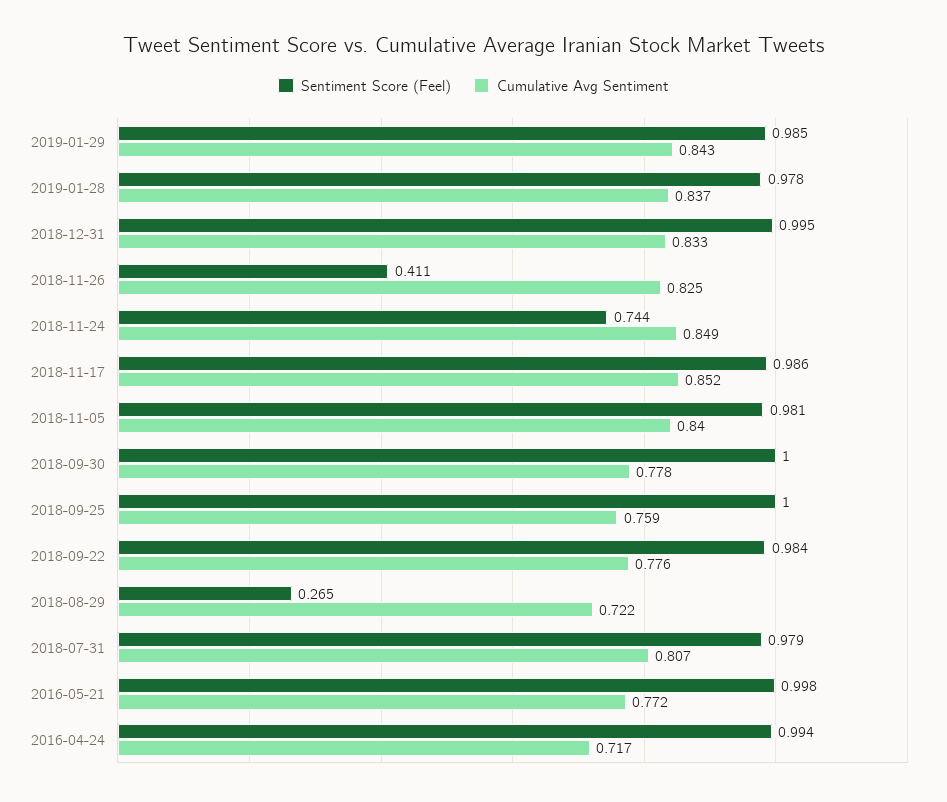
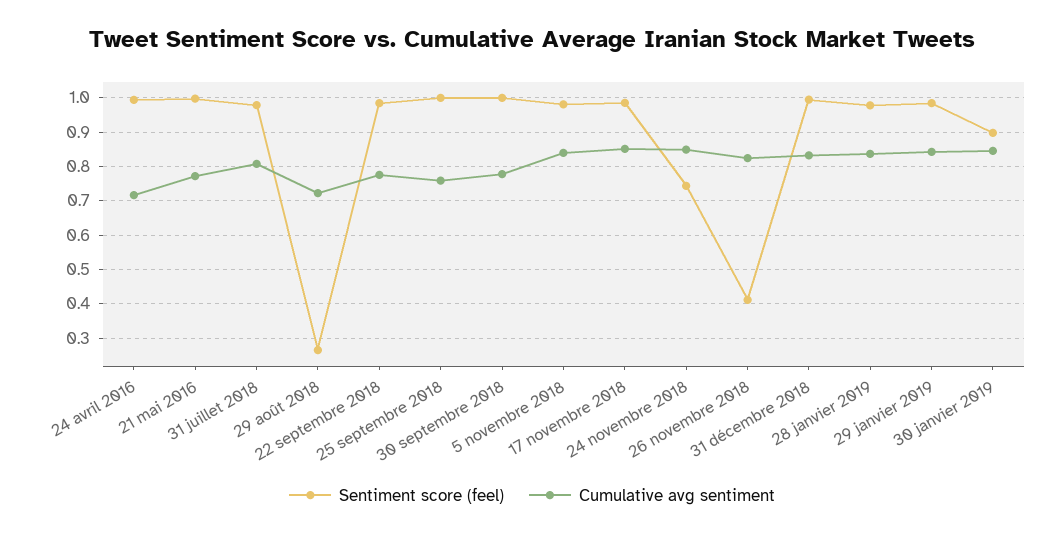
Sentiment Score (Feel), 30 janvier 2019: none -> 0.9
Cumulative Avg Sentiment, 30 janvier 2019: none -> 0.84

